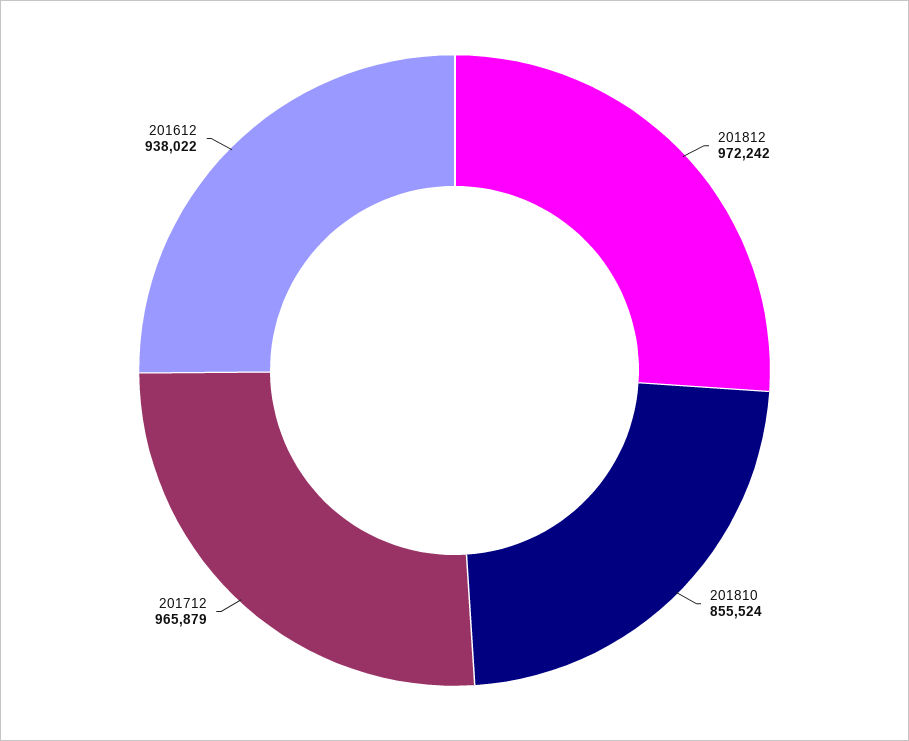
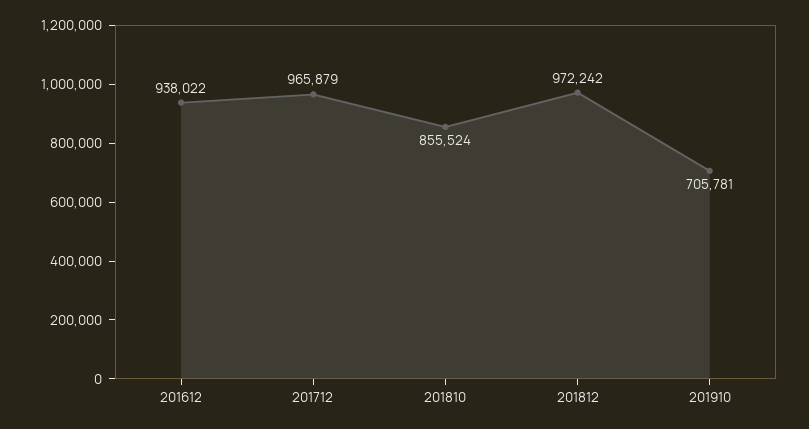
201910: none -> 705781

